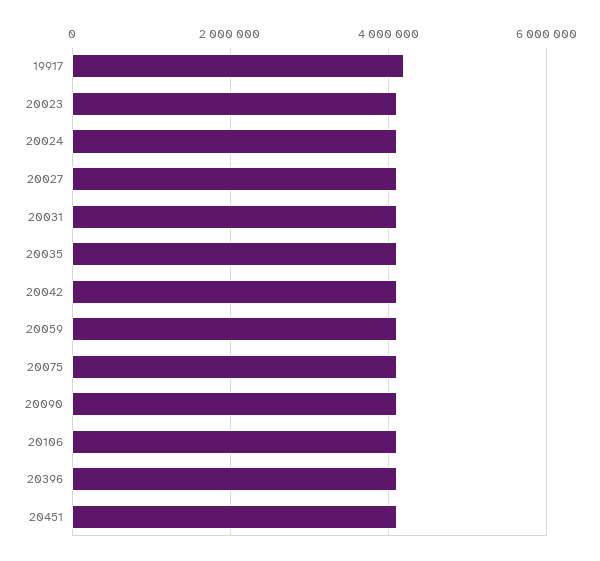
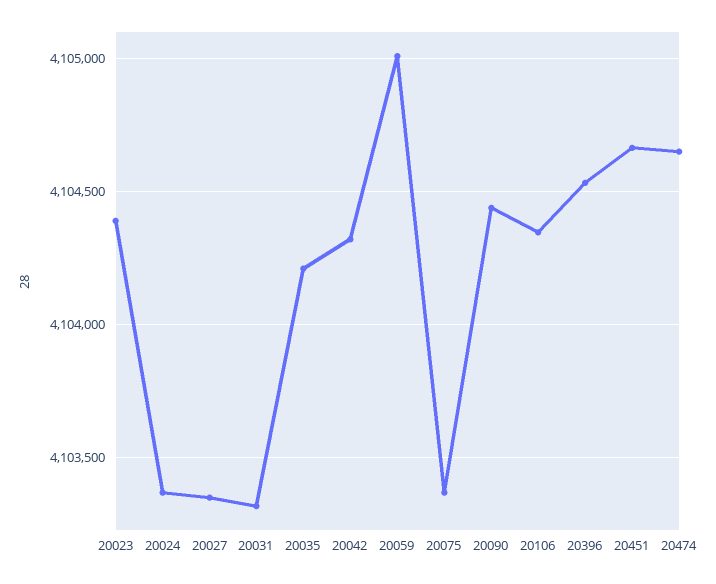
19917: 4200000 -> none
20474: none -> 4104650

